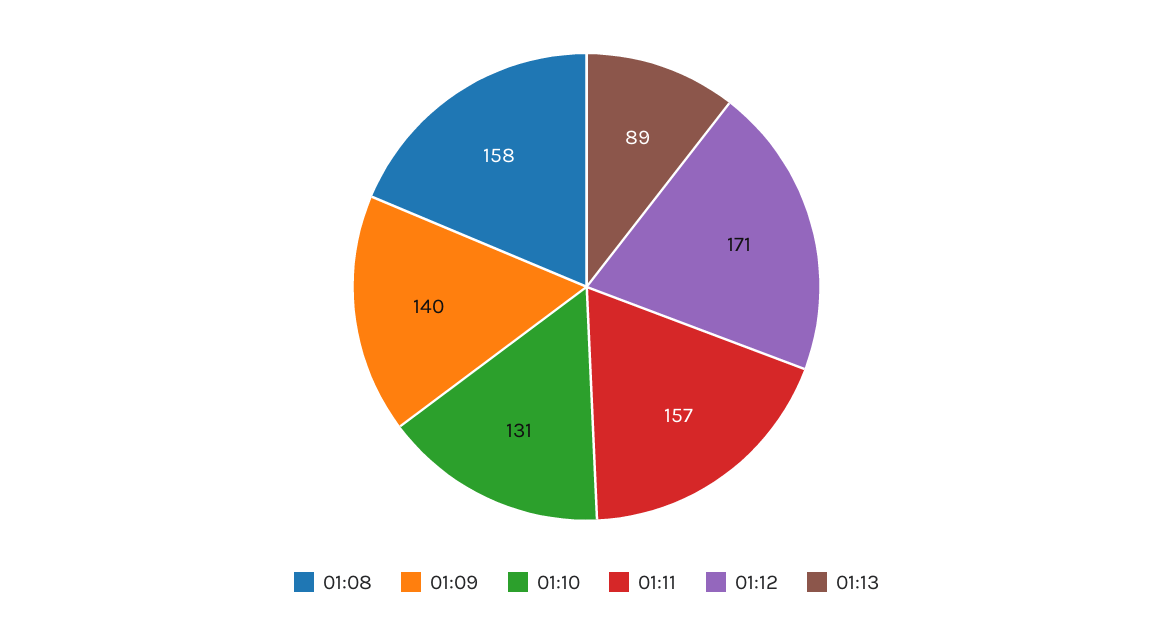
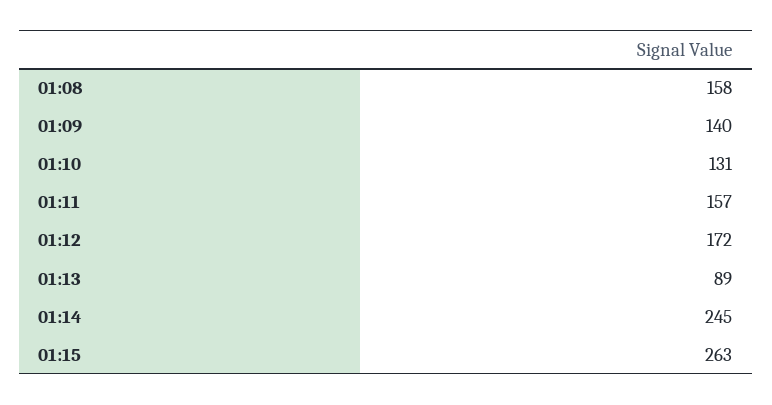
01:12: 171 -> 172
01:14: none -> 245
01:15: none -> 263

